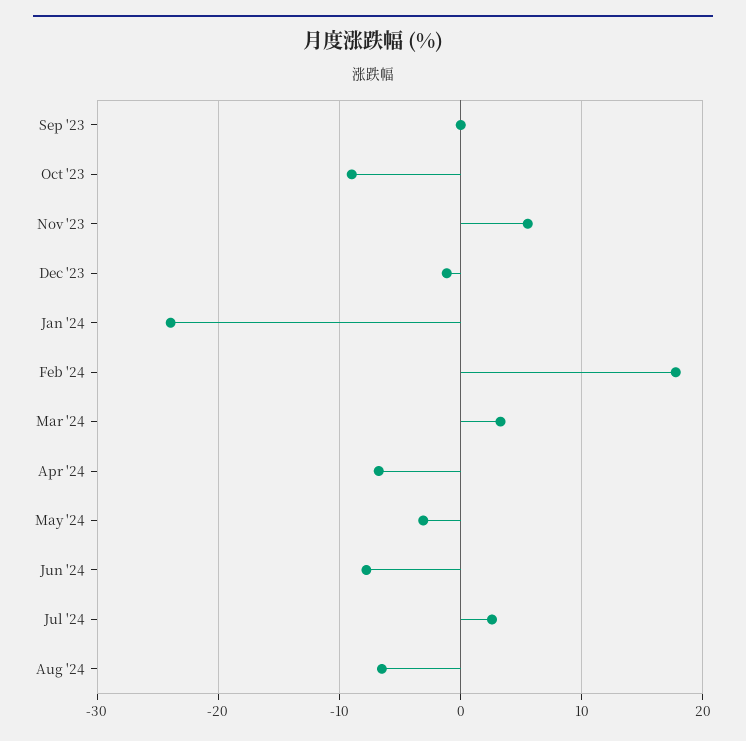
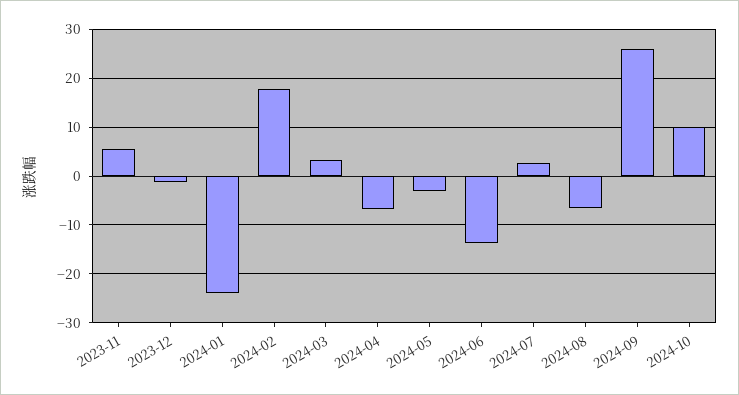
Sep '23: 0 -> none
Oct '23: -9 -> none
Jun '24: -8 -> -14
2024-09: none -> 26
2024-10: none -> 10

